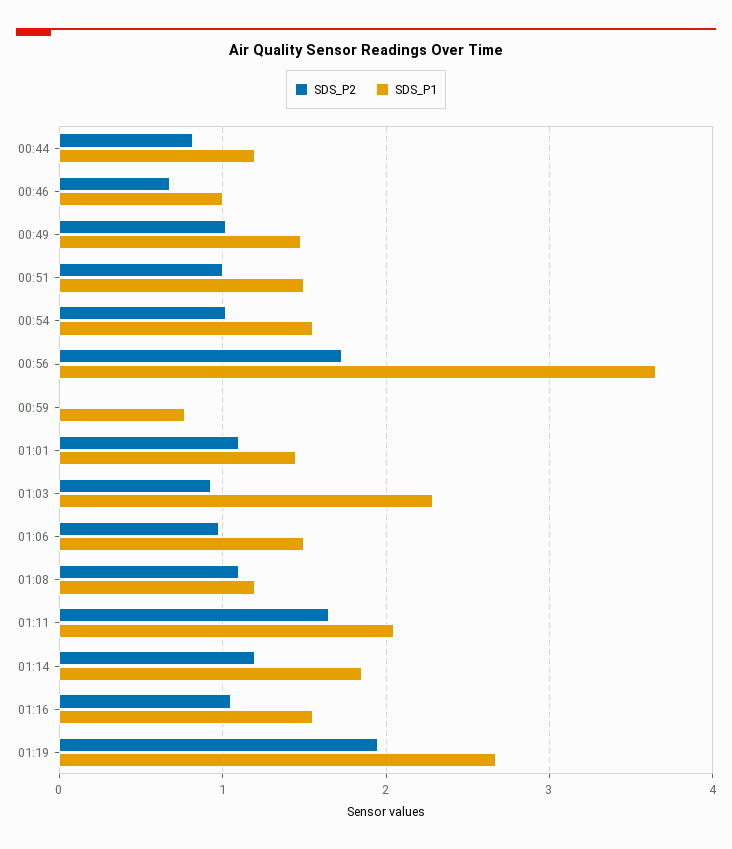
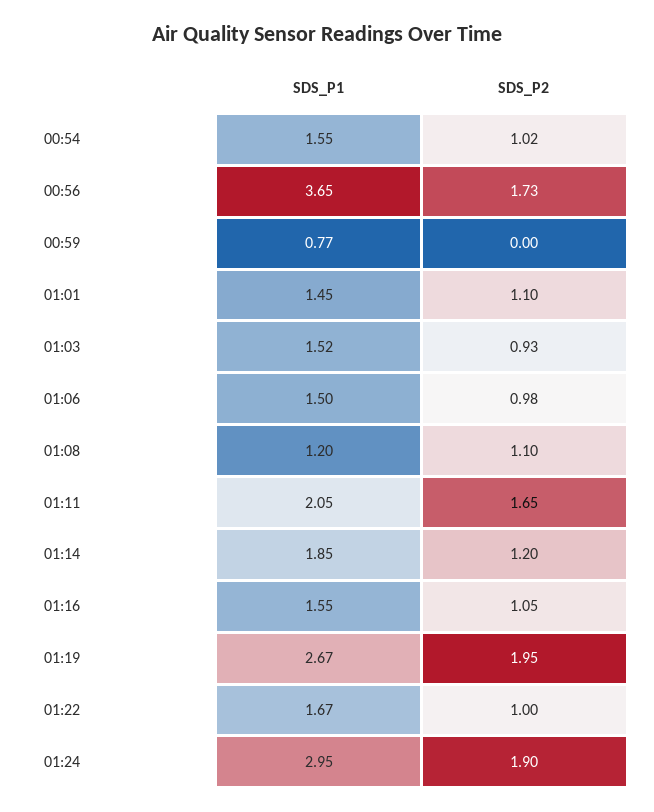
SDS_P2, 00:44: 0.8 -> none
SDS_P1, 00:44: 1.2 -> none
SDS_P2, 00:46: 0.7 -> none
SDS_P1, 00:46: 1 -> none
SDS_P2, 00:49: 1 -> none
SDS_P1, 00:49: 1.5 -> none
SDS_P2, 00:51: 1 -> none
SDS_P1, 00:51: 1.5 -> none
SDS_P1, 01:03: 2.3 -> 1.52
SDS_P1, 01:22: none -> 1.67
SDS_P2, 01:22: none -> 1
SDS_P1, 01:24: none -> 2.95
SDS_P2, 01:24: none -> 1.9

